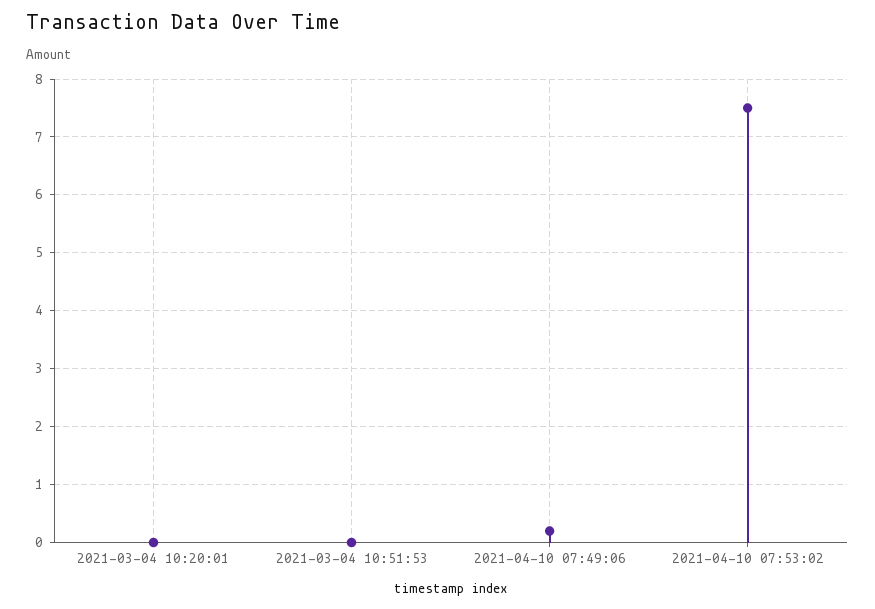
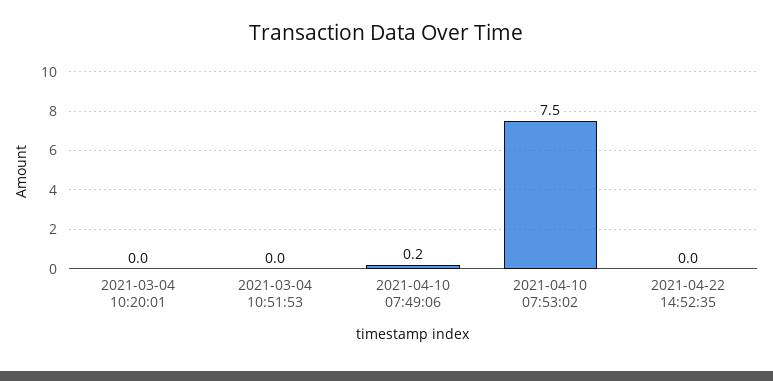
2021-04-22 14:52:35: none -> 0

